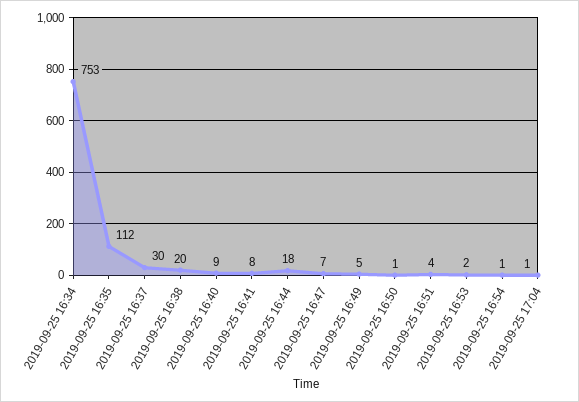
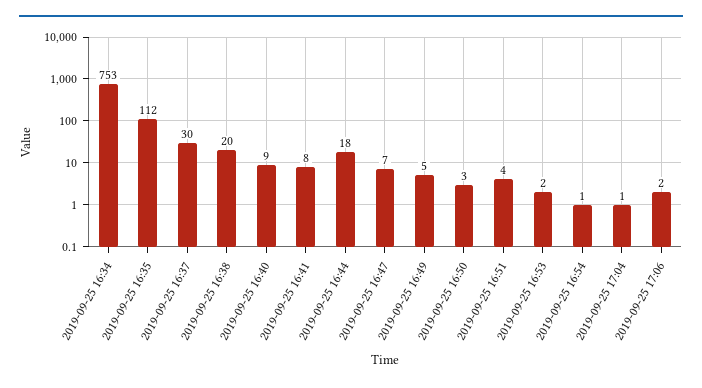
2019-09-25 16:50: 1 -> 3
2019-09-25 17:06: none -> 2

